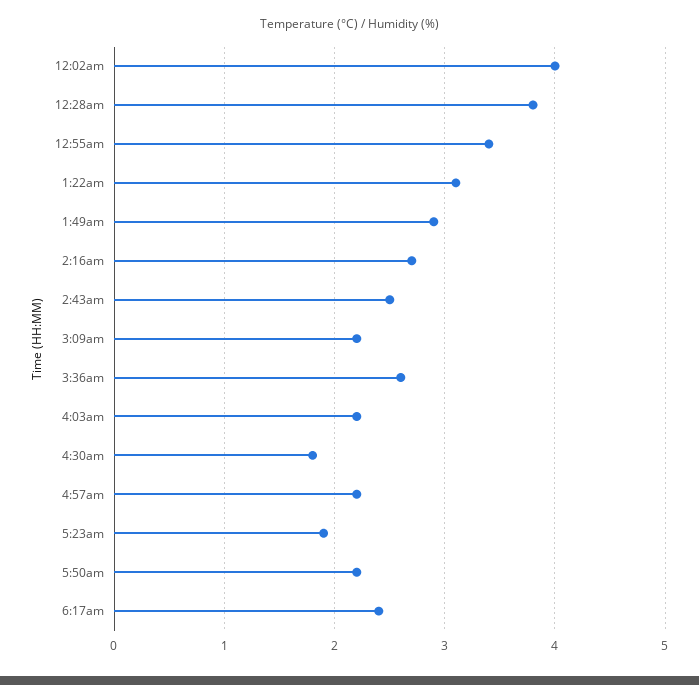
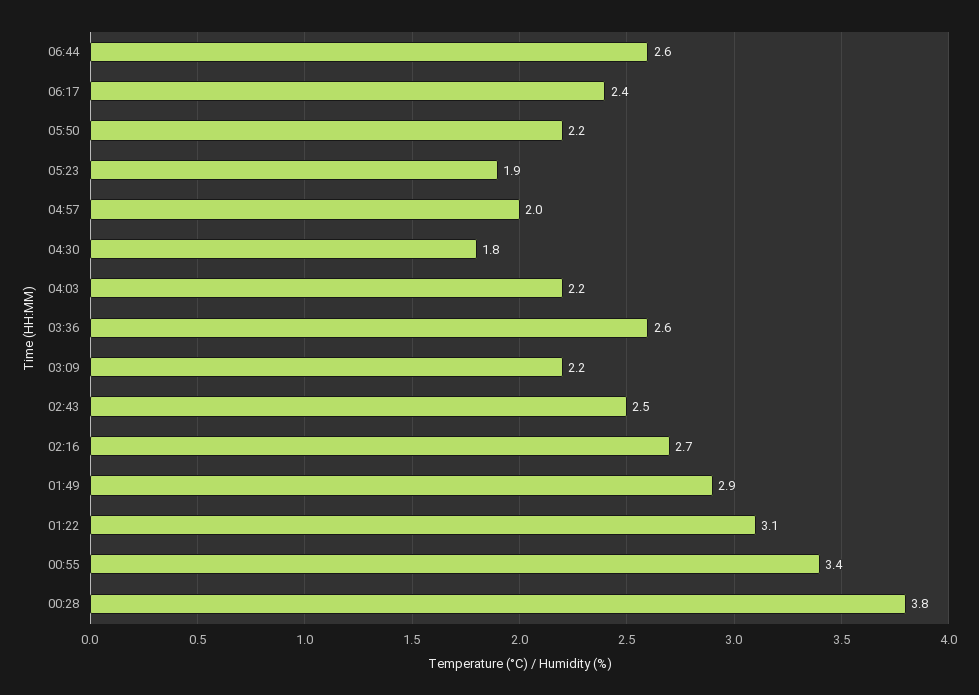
12:02am: 4 -> none
4:57am: 2.2 -> 2
06:44: none -> 2.6

